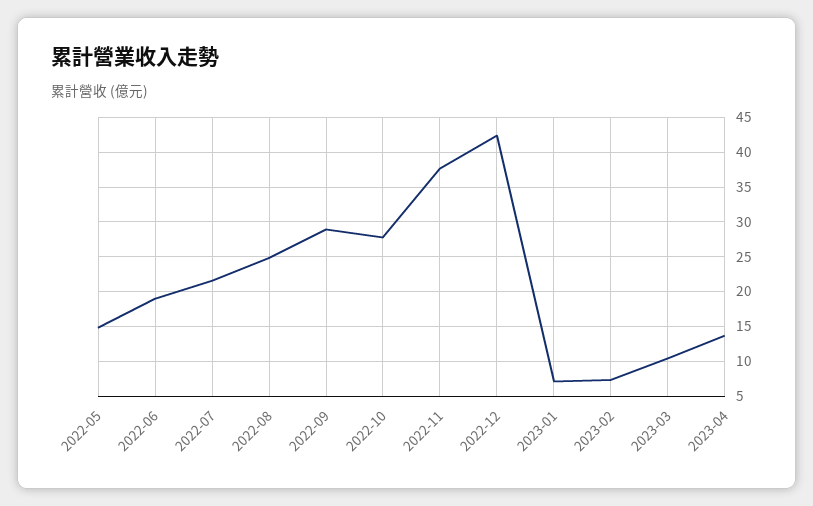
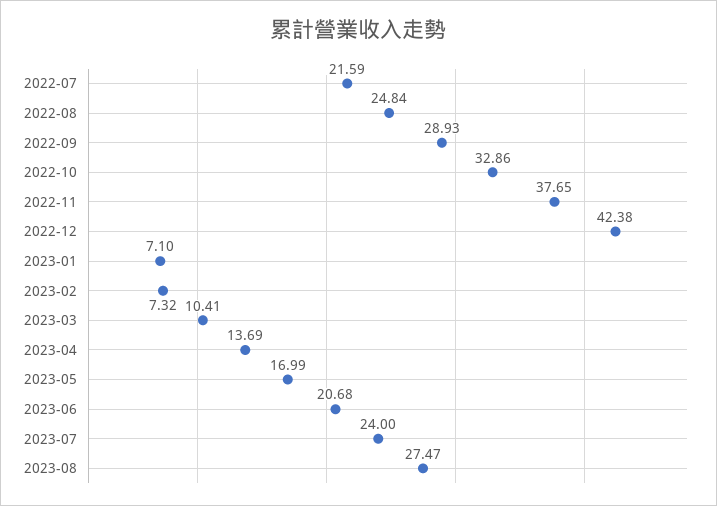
2022-05: 15 -> none
2022-06: 19 -> none
2022-10: 28 -> 32.86
2023-05: none -> 16.99
2023-06: none -> 20.68
2023-07: none -> 24
2023-08: none -> 27.47

